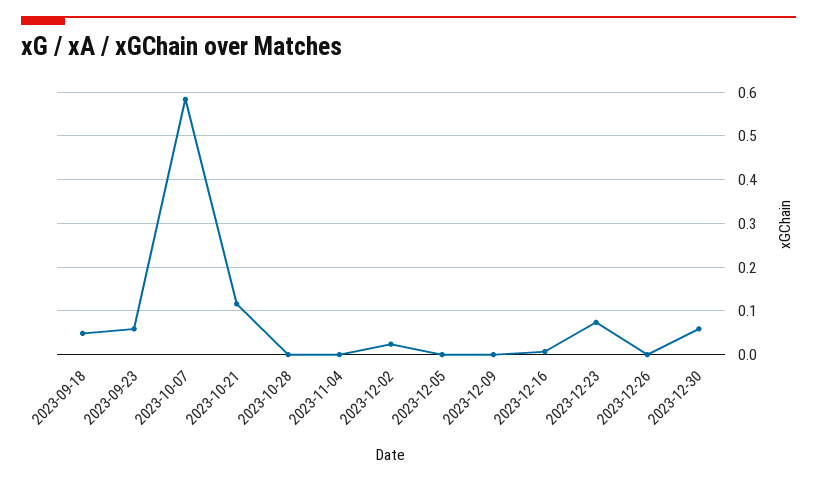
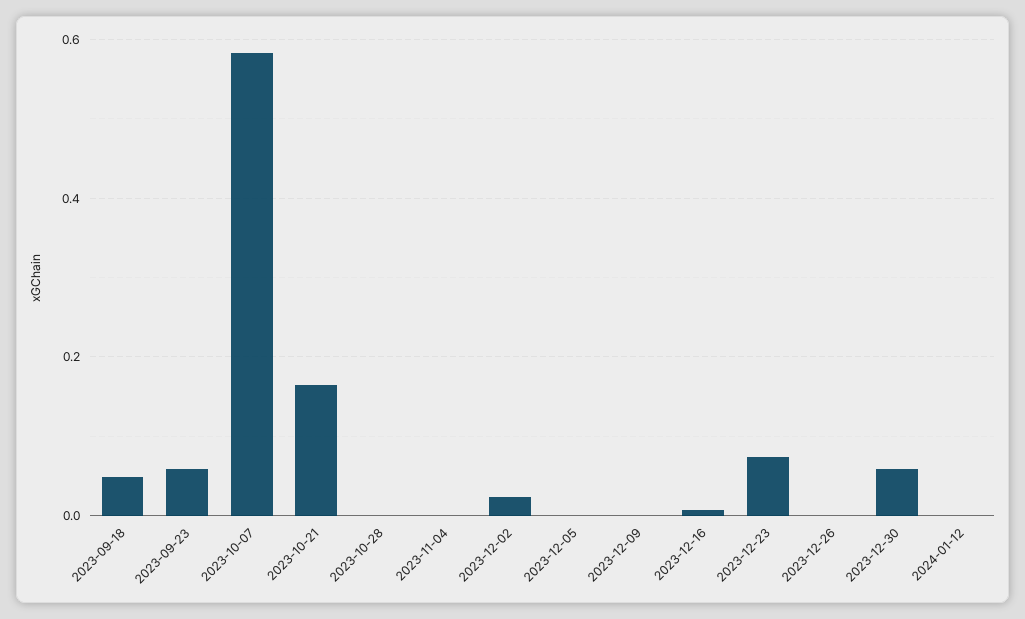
2023-10-21: 0.12 -> 0.16
2024-01-12: none -> 0

